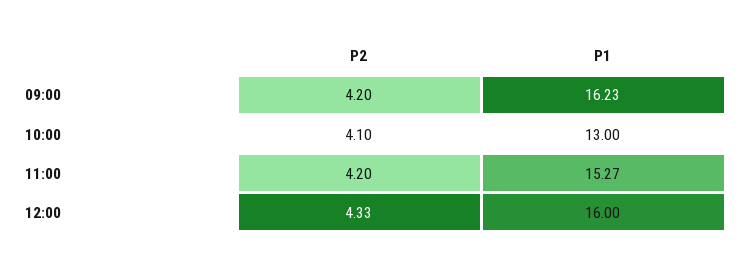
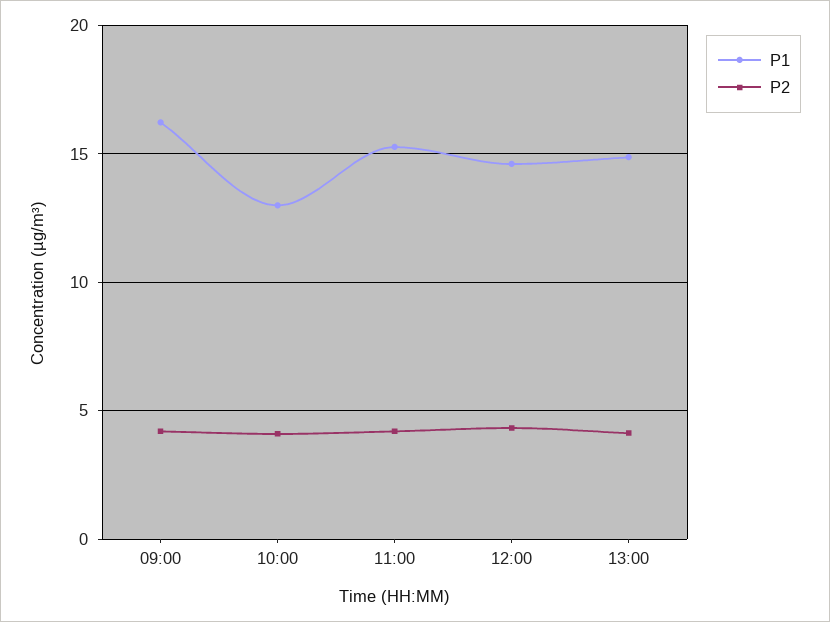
P1, 12:00: 16 -> 14.5
P1, 13:00: none -> 15
P2, 13:00: none -> 4

